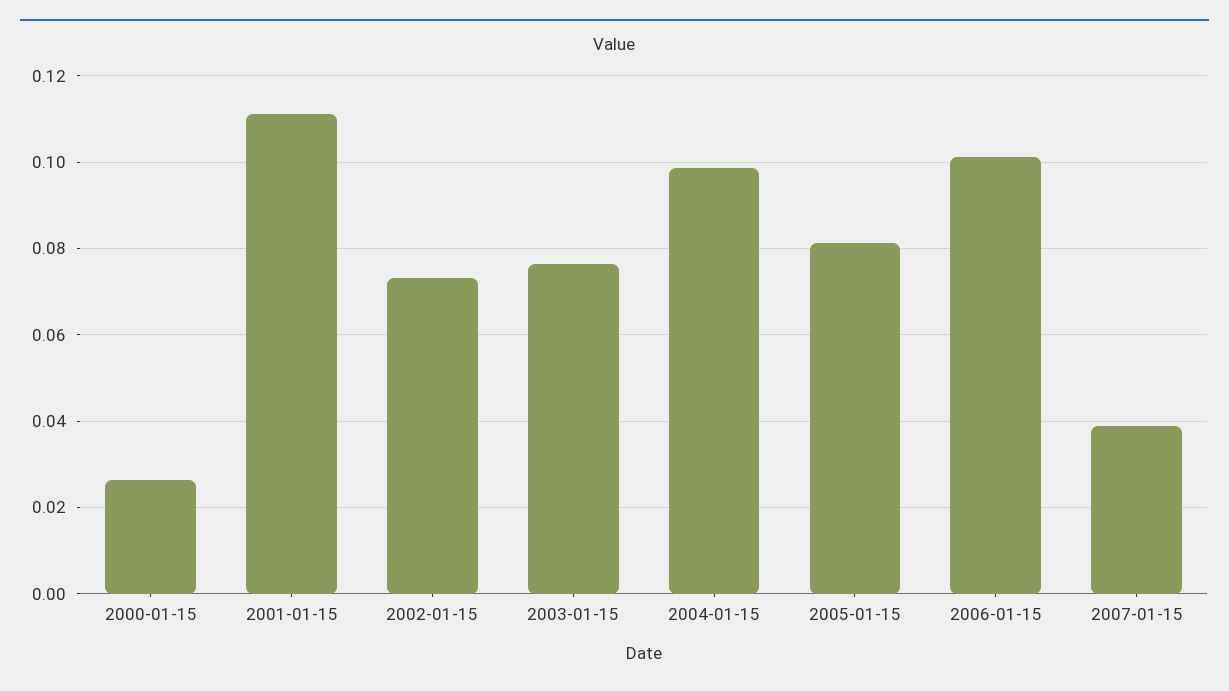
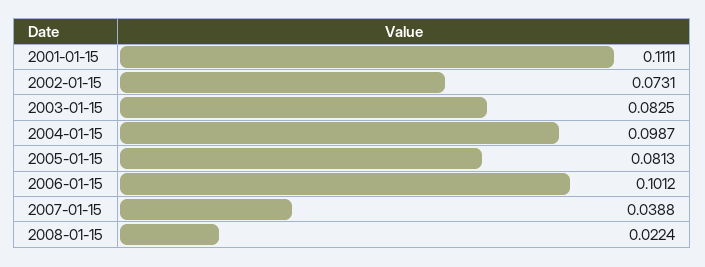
2000-01-15: 0.026 -> none
2003-01-15: 0.076 -> 0.0825
2008-01-15: none -> 0.0224

